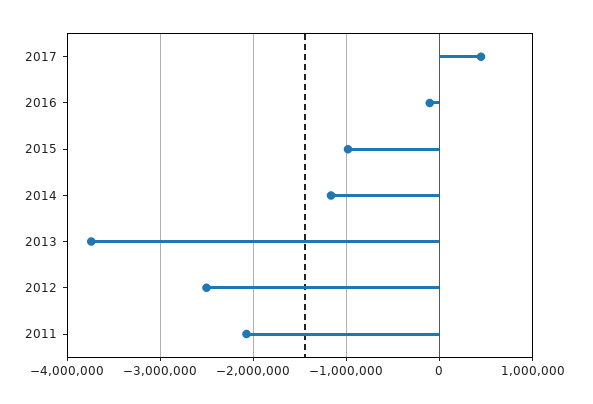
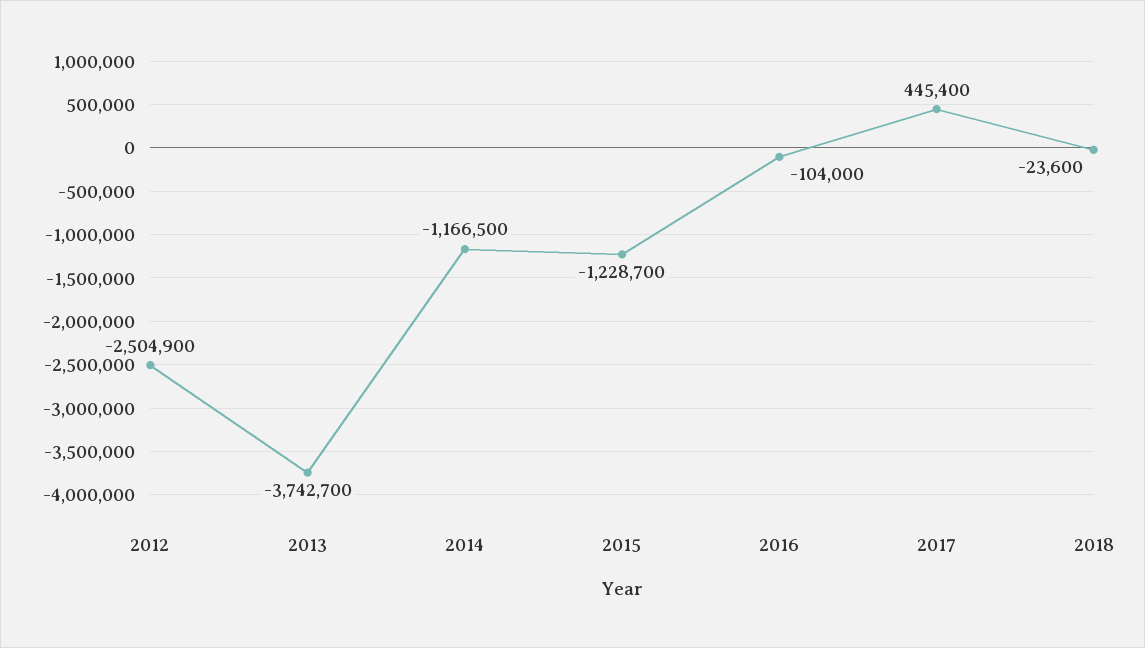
2015: -1000000 -> -1228700
2011: -2100000 -> none
2018: none -> -23600

